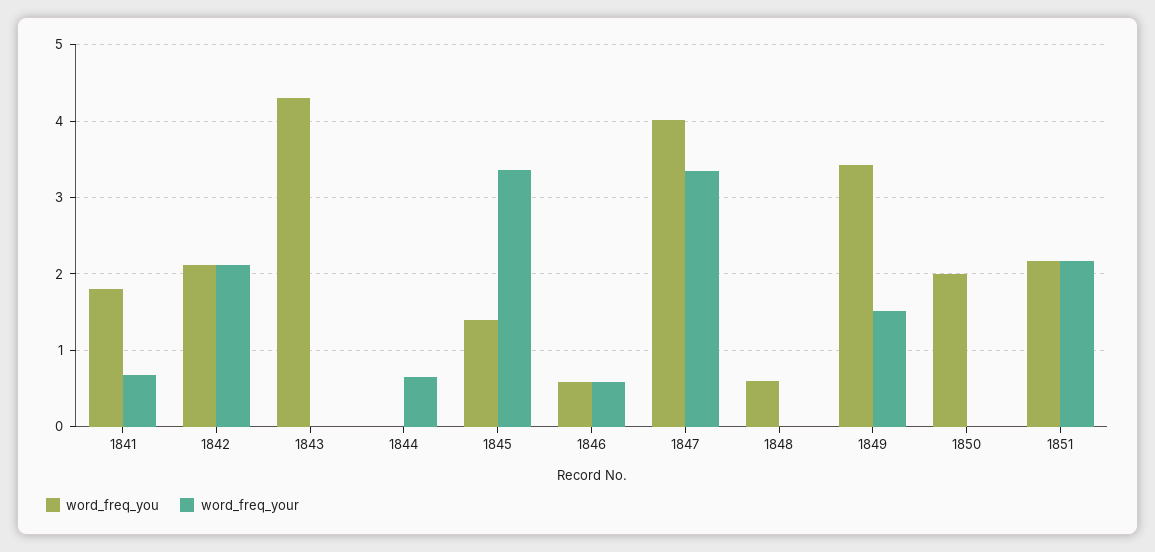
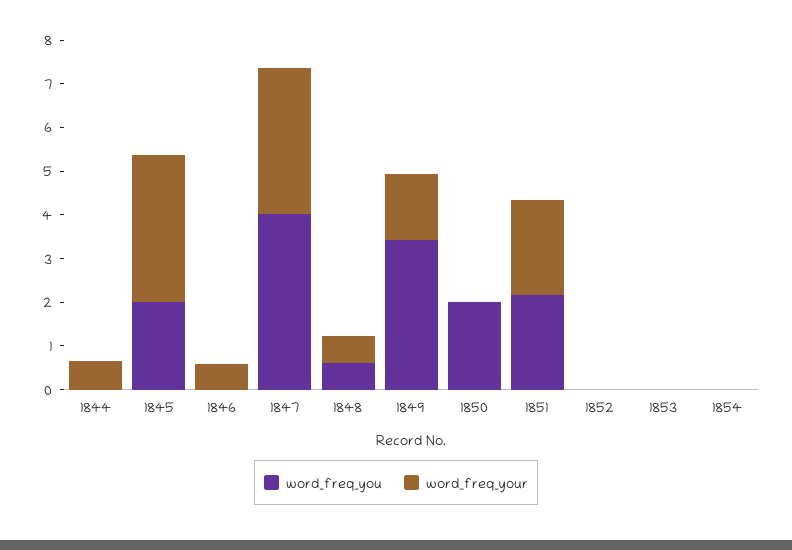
word_freq_you, 1841: 1.8 -> none
word_freq_your, 1841: 0.7 -> none
word_freq_you, 1842: 2.1 -> none
word_freq_your, 1842: 2.1 -> none
word_freq_you, 1843: 4.3 -> none
word_freq_your, 1843: 0 -> none
word_freq_you, 1845: 1.4 -> 2
word_freq_you, 1846: 0.6 -> 0
word_freq_your, 1848: 0 -> 0.6
word_freq_you, 1852: none -> 0
word_freq_your, 1852: none -> 0
word_freq_you, 1853: none -> 0
word_freq_your, 1853: none -> 0
word_freq_you, 1854: none -> 0
word_freq_your, 1854: none -> 0

